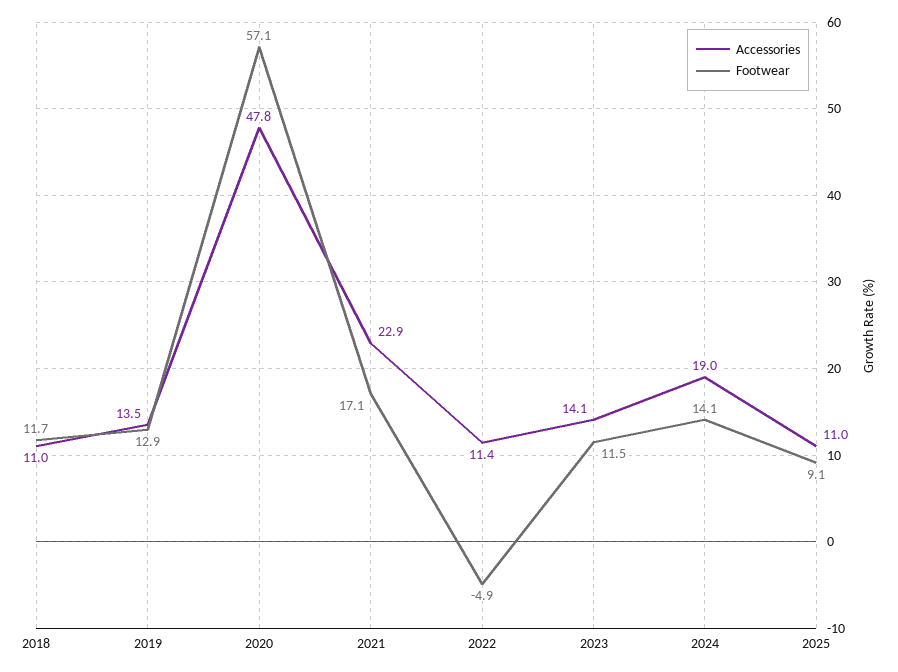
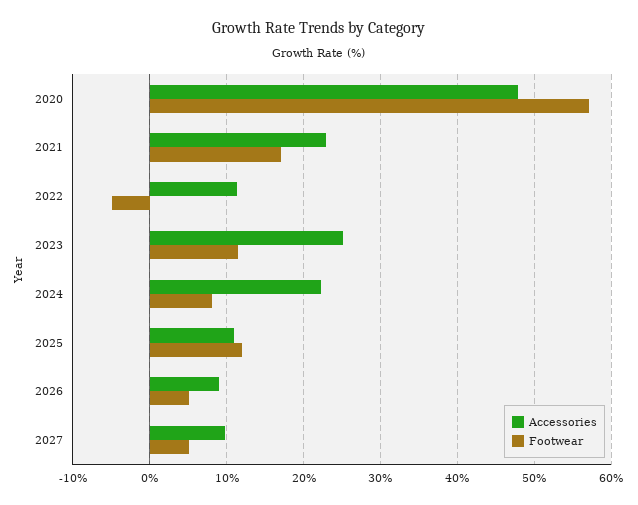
Accessories, 2018: 11 -> none
Footwear, 2018: 11.7 -> none
Accessories, 2019: 13.5 -> none
Footwear, 2019: 12.9 -> none
Accessories, 2023: 14.1 -> 25
Accessories, 2024: 19 -> 22
Footwear, 2024: 14.1 -> 8
Footwear, 2025: 9.1 -> 12
Accessories, 2026: none -> 9
Footwear, 2026: none -> 5
Accessories, 2027: none -> 10
Footwear, 2027: none -> 5

